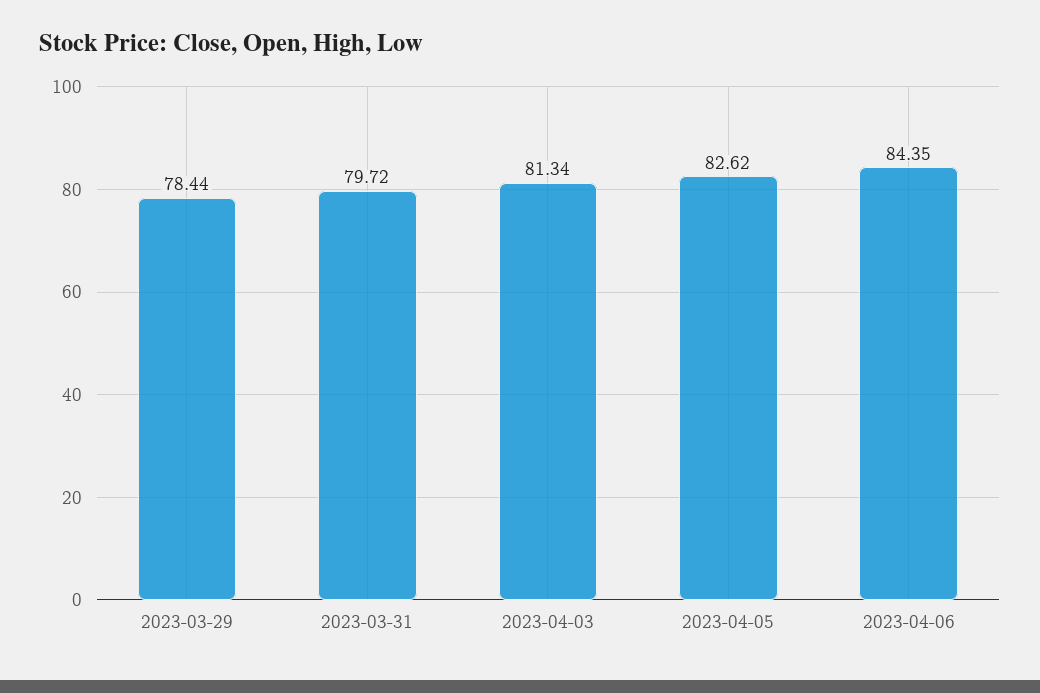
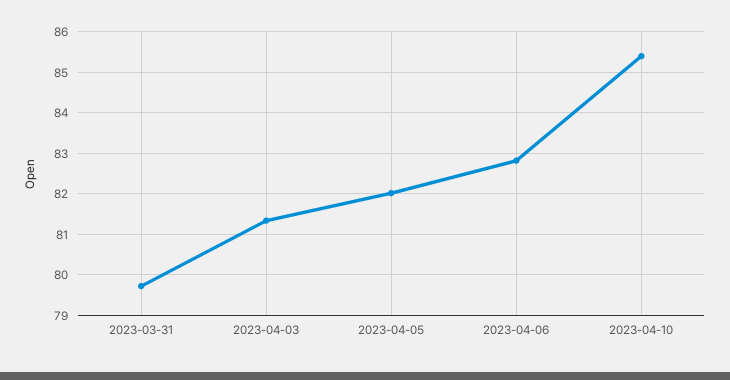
2023-03-29: 78.44 -> none
2023-04-05: 82.62 -> 82
2023-04-06: 84.35 -> 82.8
2023-04-10: none -> 85.4

